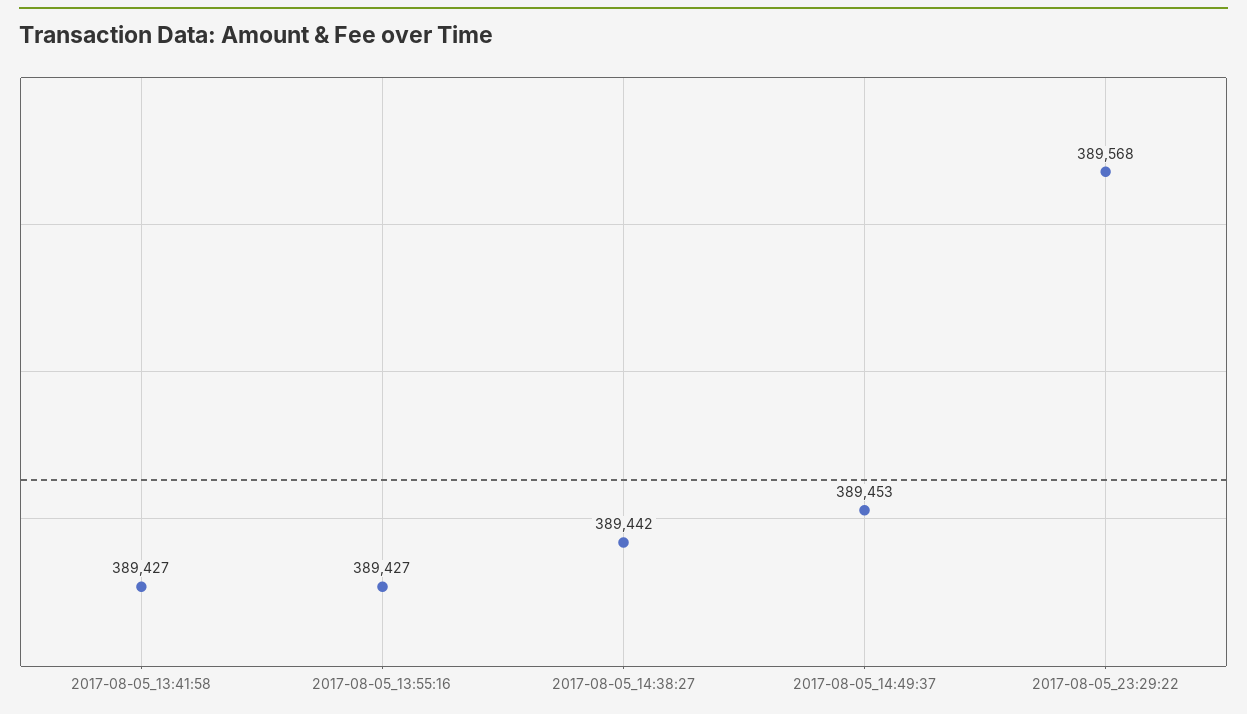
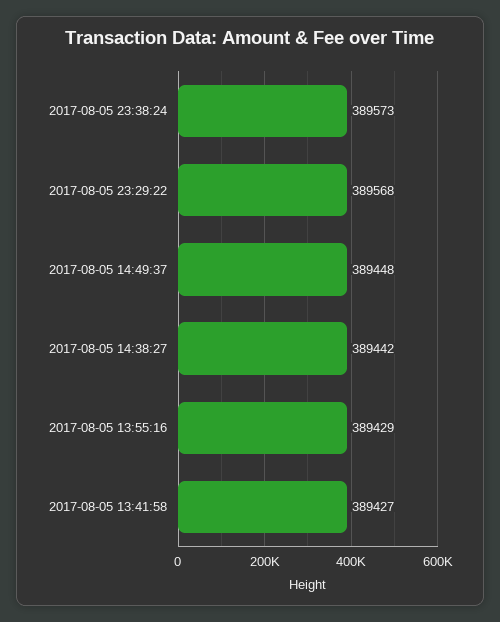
2017-08-05_13:55:16: 389427 -> 389429
2017-08-05_14:49:37: 389453 -> 389448
2017-08-05 23:38:24: none -> 389573

